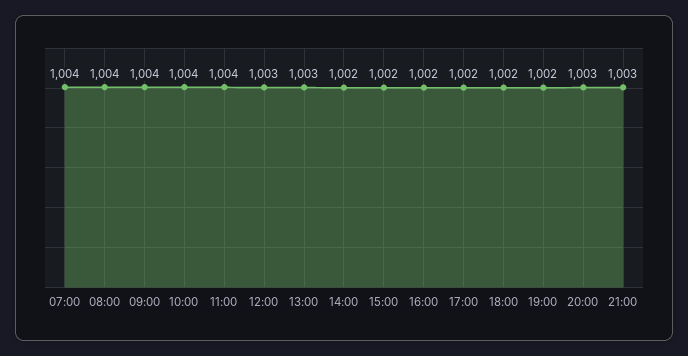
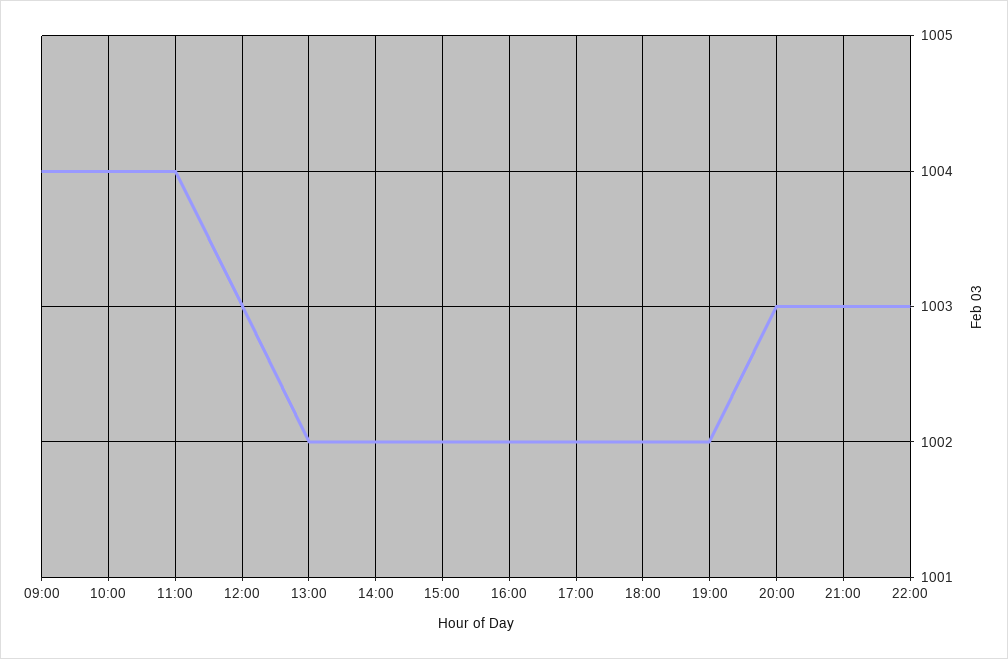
07:00: 1004 -> none
08:00: 1004 -> none
13:00: 1003 -> 1002
22:00: none -> 1003

